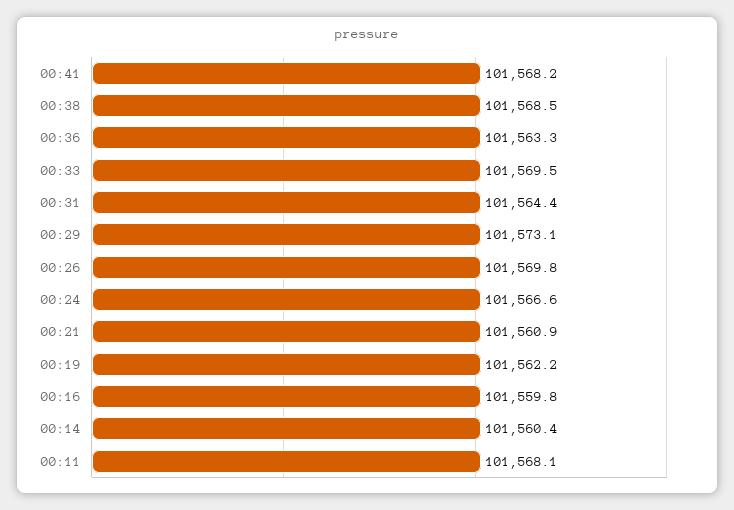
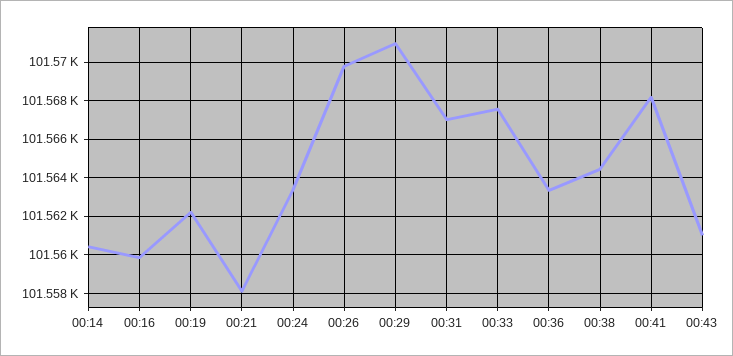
00:38: 101568.5 -> 101564.5
00:33: 101569.5 -> 101567.5
00:31: 101564.4 -> 101567
00:29: 101573.1 -> 101571
00:24: 101566.6 -> 101563.5
00:21: 101560.9 -> 101558
00:11: 101568.1 -> none
00:43: none -> 101561

